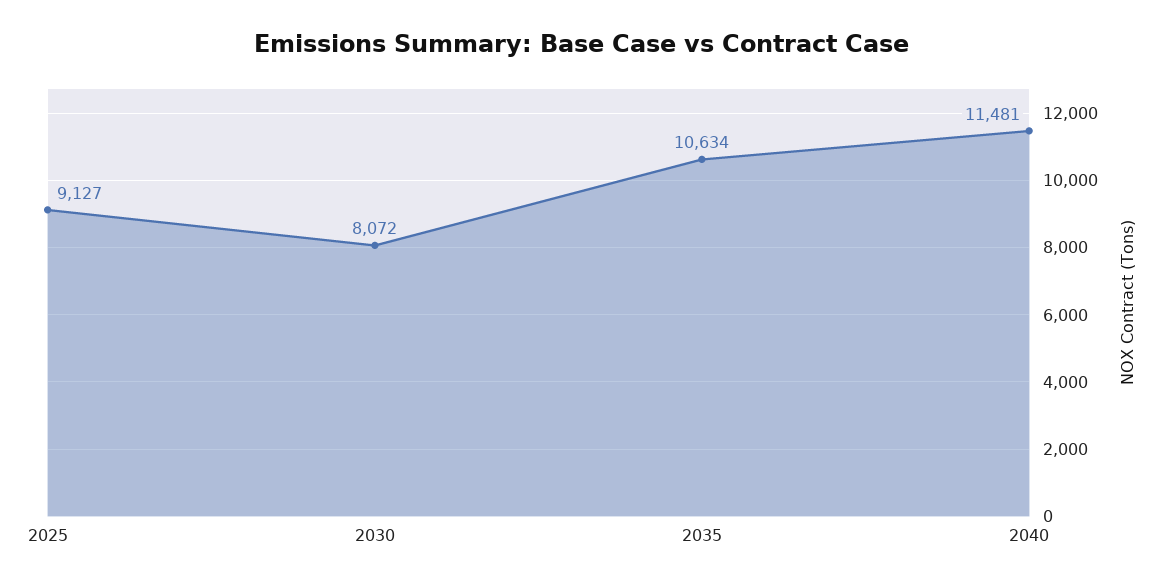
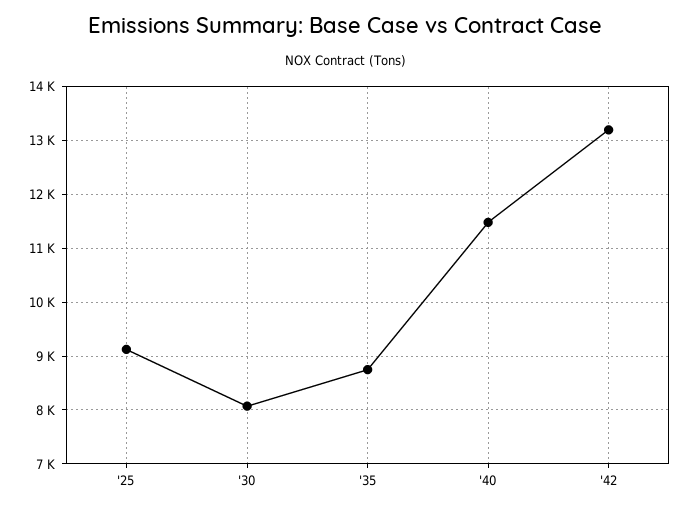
2035: 10634 -> 8800
'42: none -> 13200

